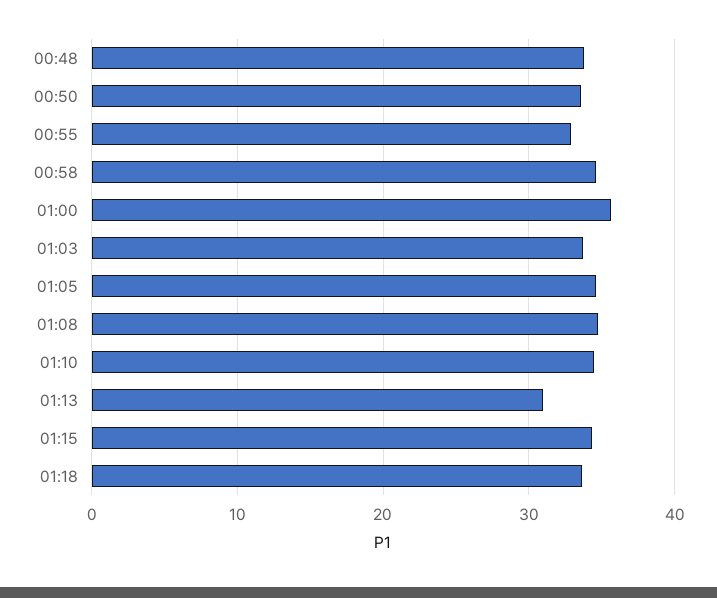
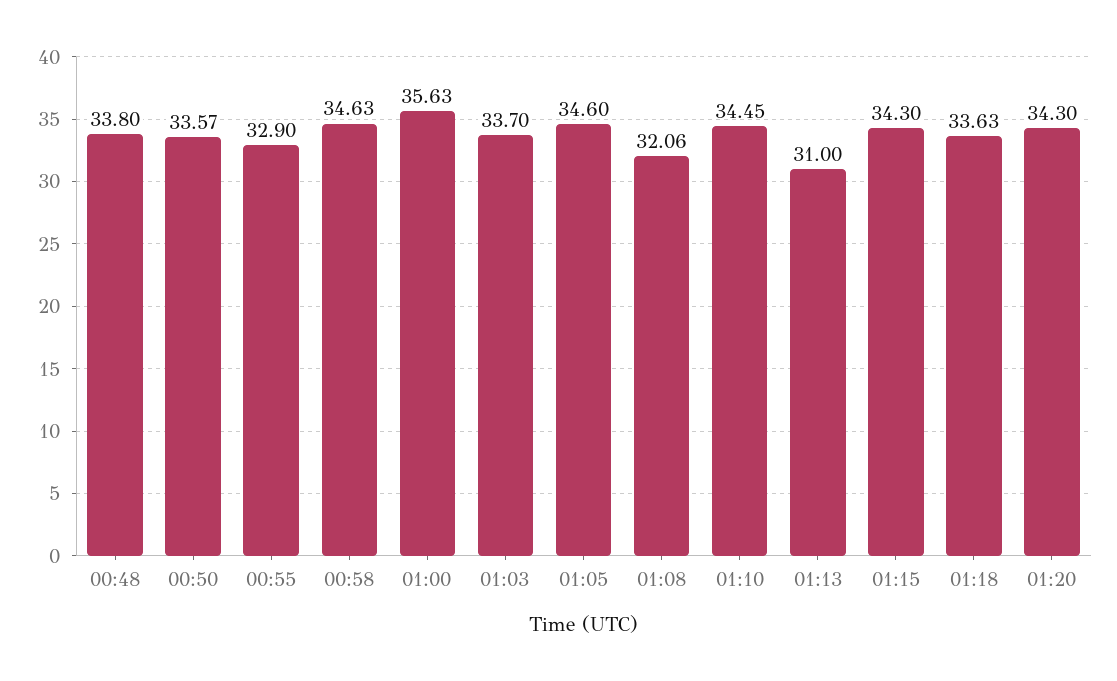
01:08: 35 -> 32.06
01:20: none -> 34.3

